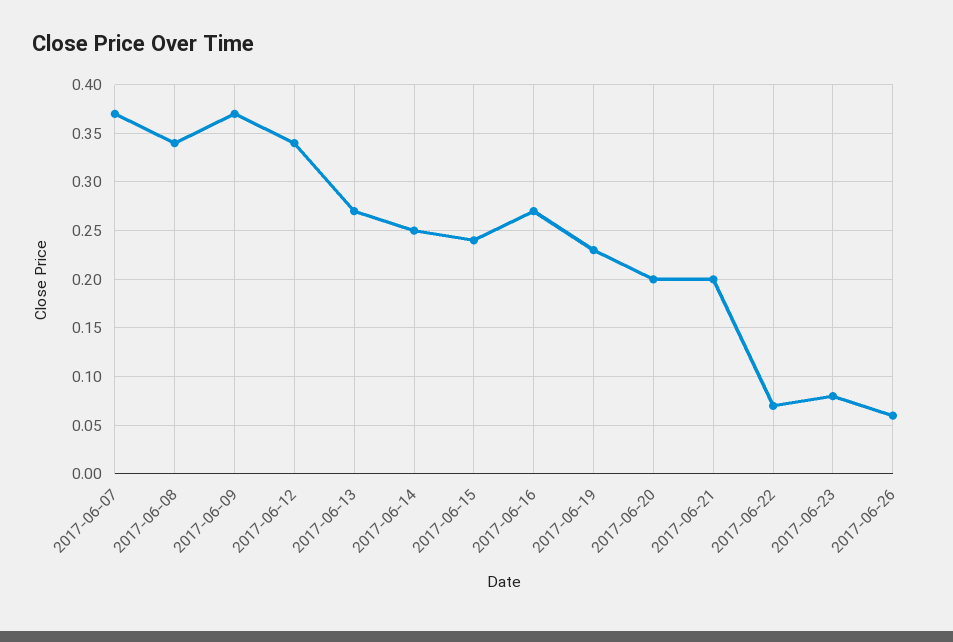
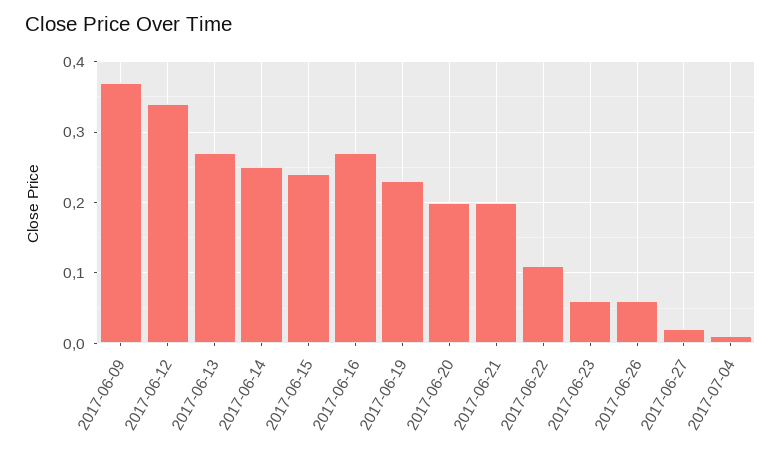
2017-06-07: 0.37 -> none
2017-06-08: 0.34 -> none
2017-06-22: 0.07 -> 0.11
2017-06-23: 0.08 -> 0.06
2017-06-27: none -> 0.02
2017-07-04: none -> 0.01

